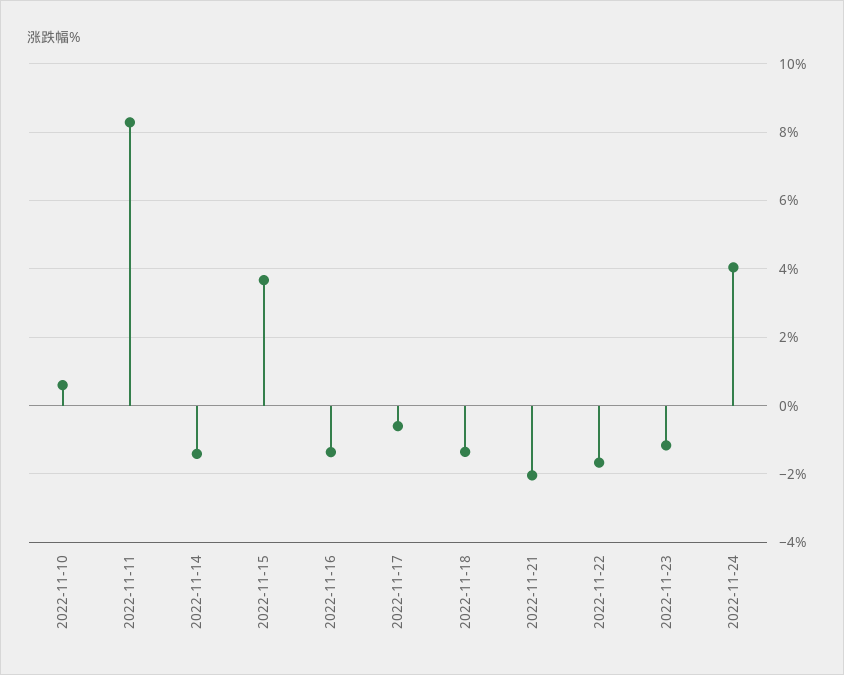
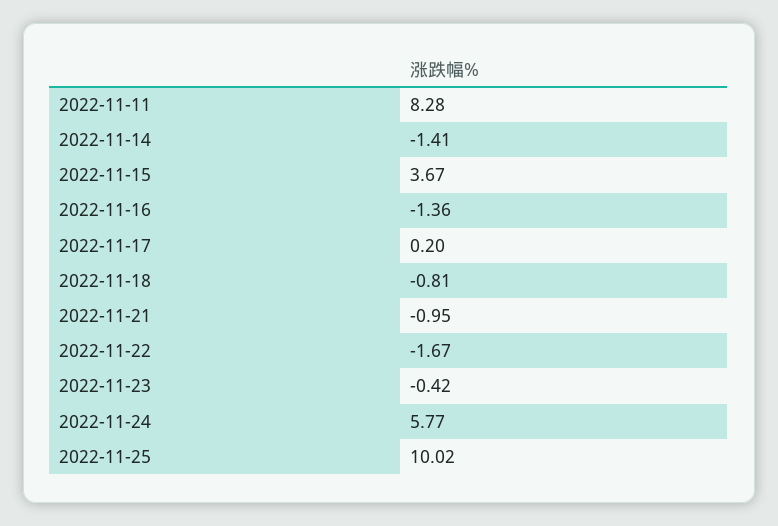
2022-11-10: 0.6 -> none
2022-11-17: -0.6 -> 0.2
2022-11-18: -1.4 -> -0.81
2022-11-21: -2 -> -0.95
2022-11-23: -1.2 -> -0.42
2022-11-24: 4 -> 5.77
2022-11-25: none -> 10.02

